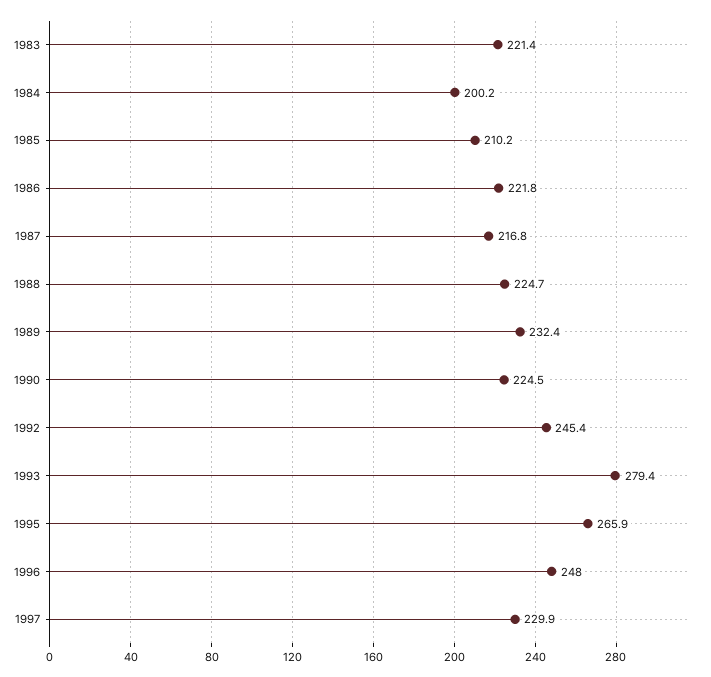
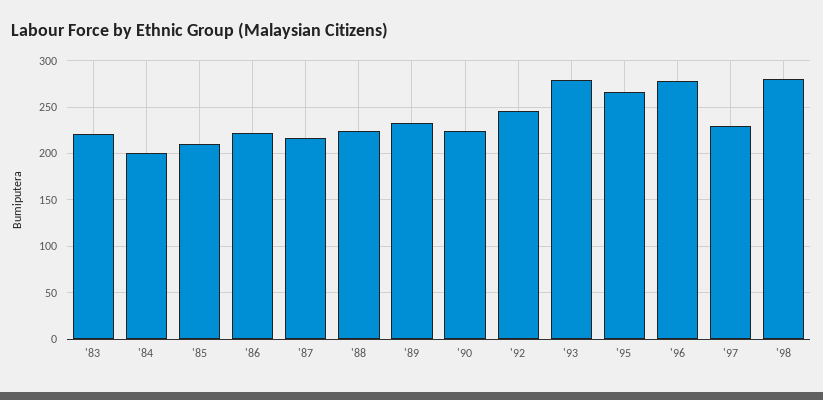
1996: 248 -> 280
'98: none -> 280

